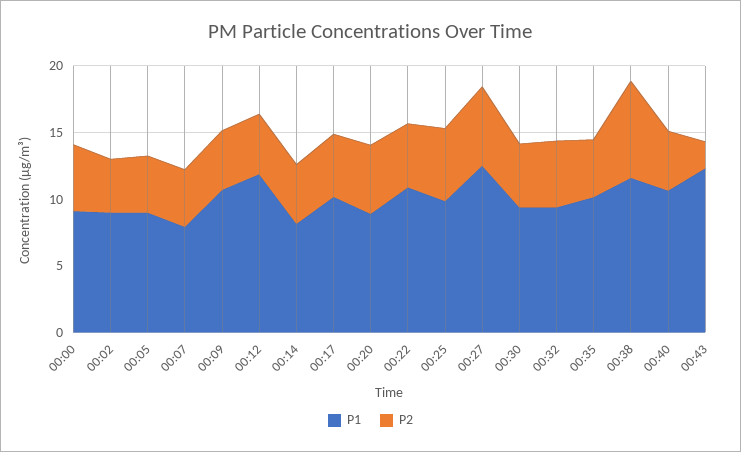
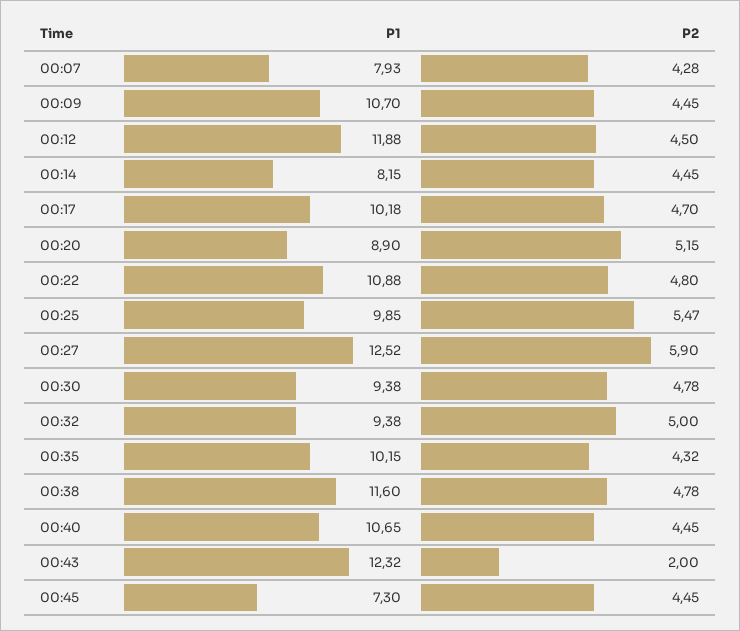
P1, 00:00: 9 -> none
P2, 00:00: 5 -> none
P1, 00:02: 9 -> none
P2, 00:02: 4 -> none
P1, 00:05: 9 -> none
P2, 00:05: 4 -> none
P2, 00:38: 7 -> 4.78
P1, 00:45: none -> 7.3
P2, 00:45: none -> 4.45

